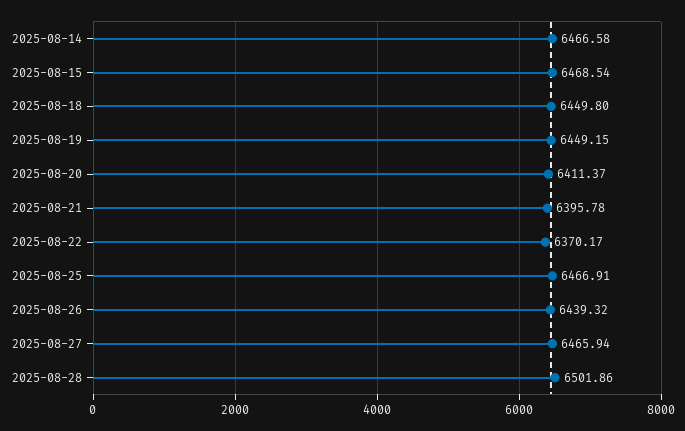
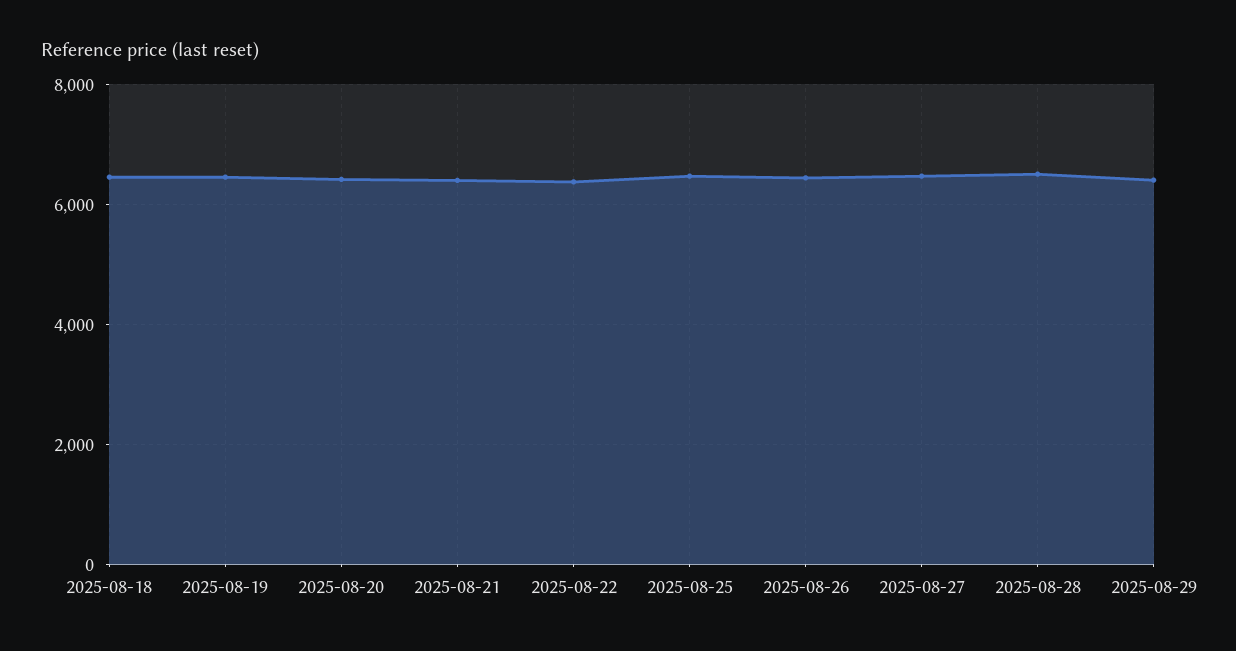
2025-08-14: 6466.58 -> none
2025-08-15: 6468.54 -> none
2025-08-29: none -> 6400

